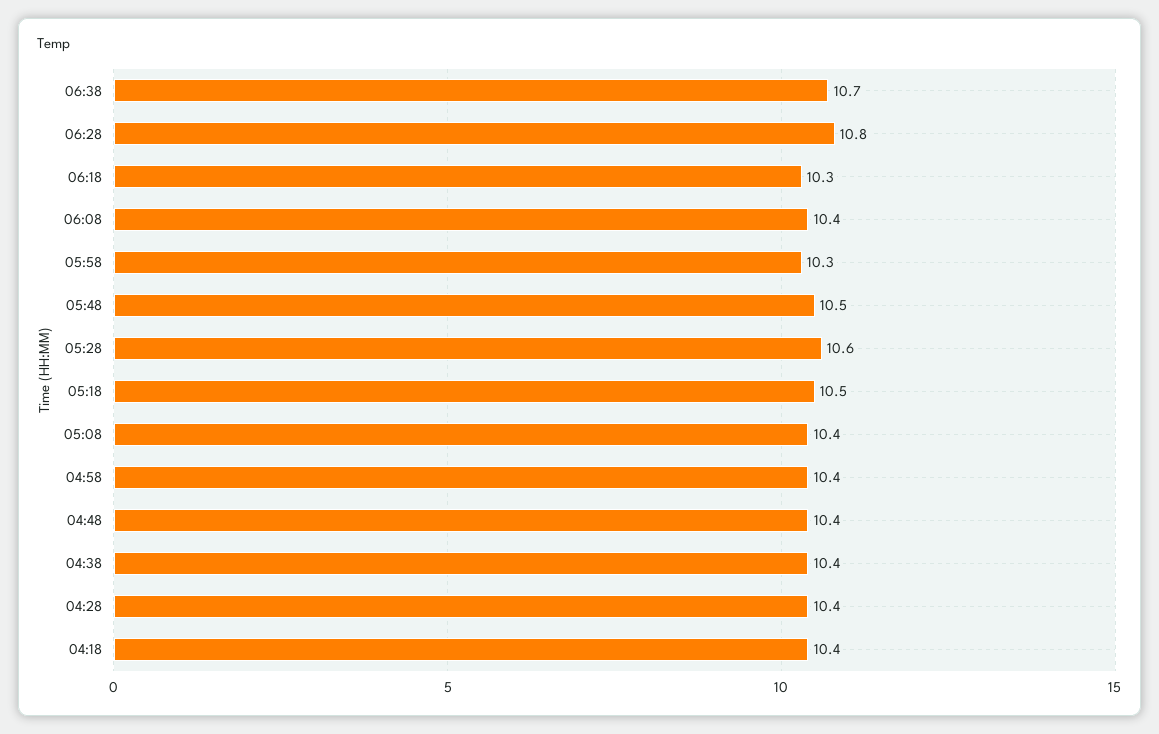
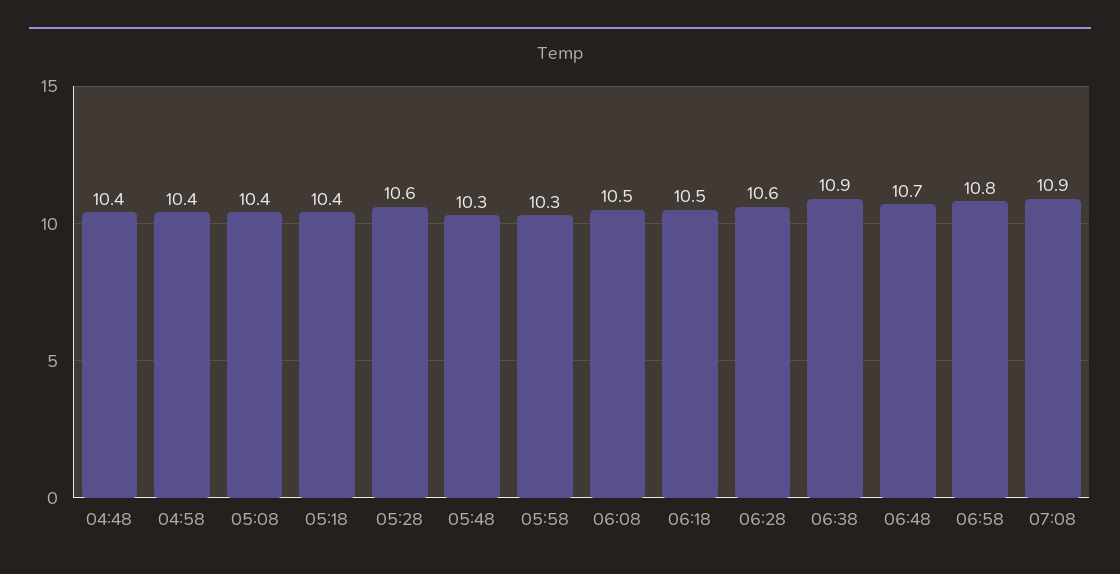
06:38: 10.7 -> 10.9
06:28: 10.8 -> 10.6
06:18: 10.3 -> 10.5
06:08: 10.4 -> 10.5
05:48: 10.5 -> 10.3
05:18: 10.5 -> 10.4
04:38: 10.4 -> none
04:28: 10.4 -> none
04:18: 10.4 -> none
06:48: none -> 10.7
06:58: none -> 10.8
07:08: none -> 10.9

